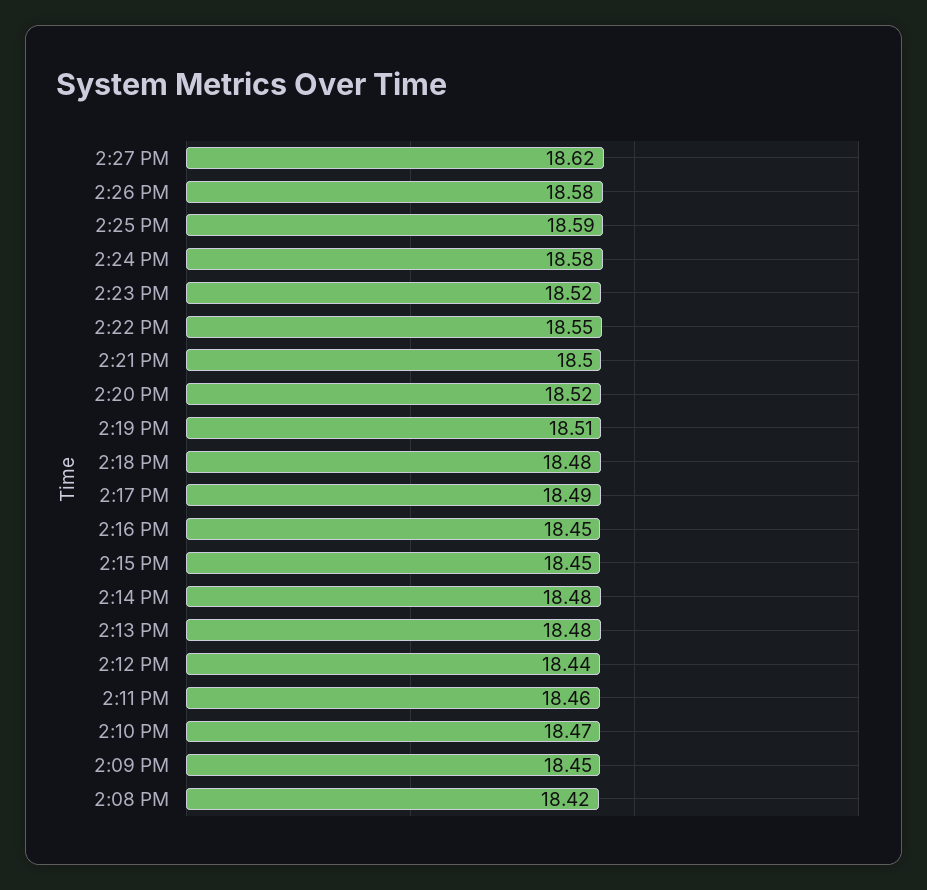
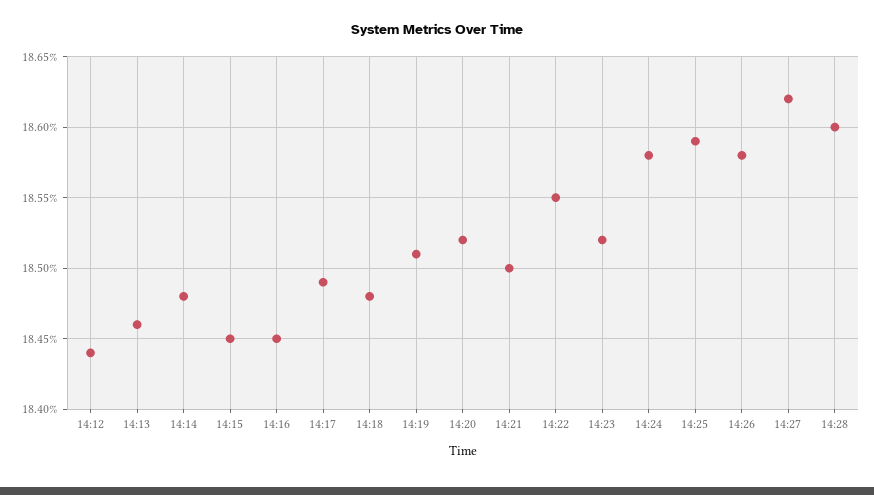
2:13 PM: 18.48 -> 18.46
2:11 PM: 18.46 -> none
2:10 PM: 18.47 -> none
2:09 PM: 18.45 -> none
2:08 PM: 18.42 -> none
14:28: none -> 18.6

